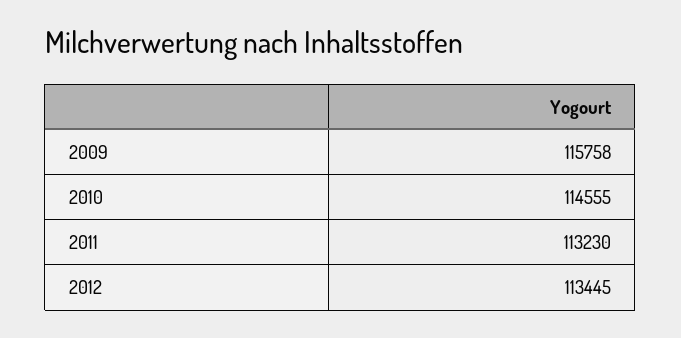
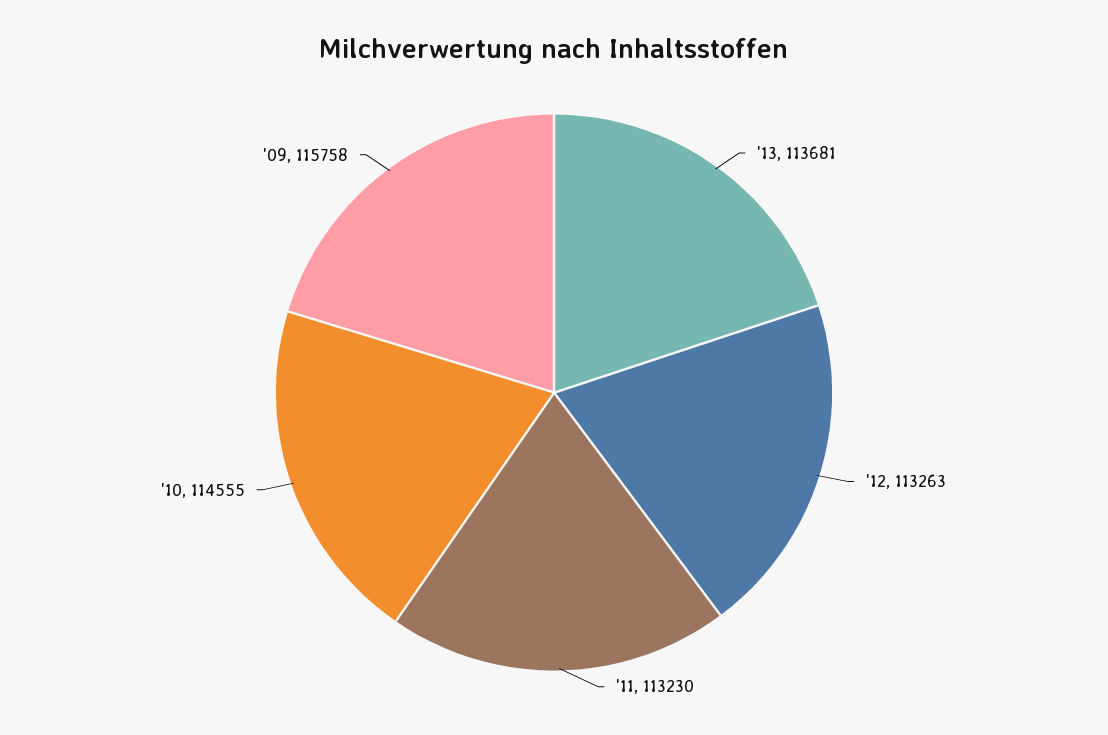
2012: 113445 -> 113263
'13: none -> 113681

